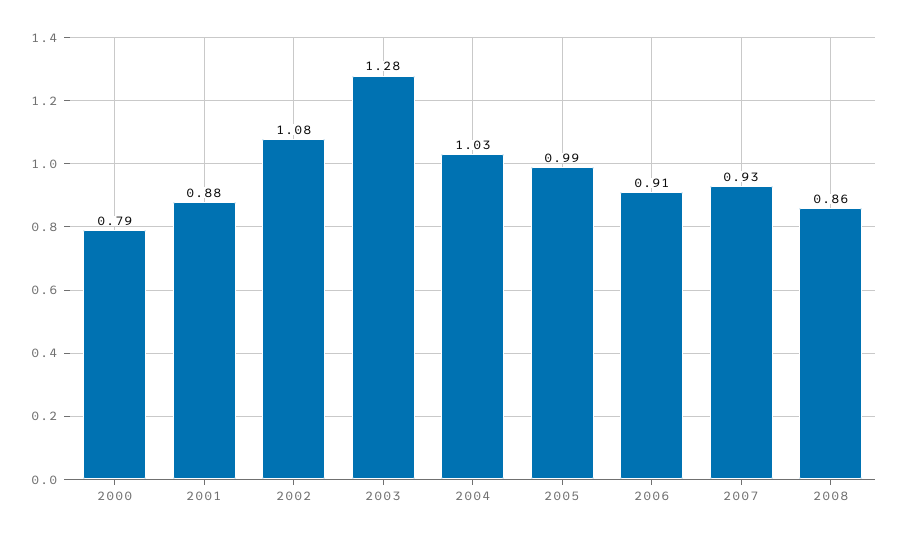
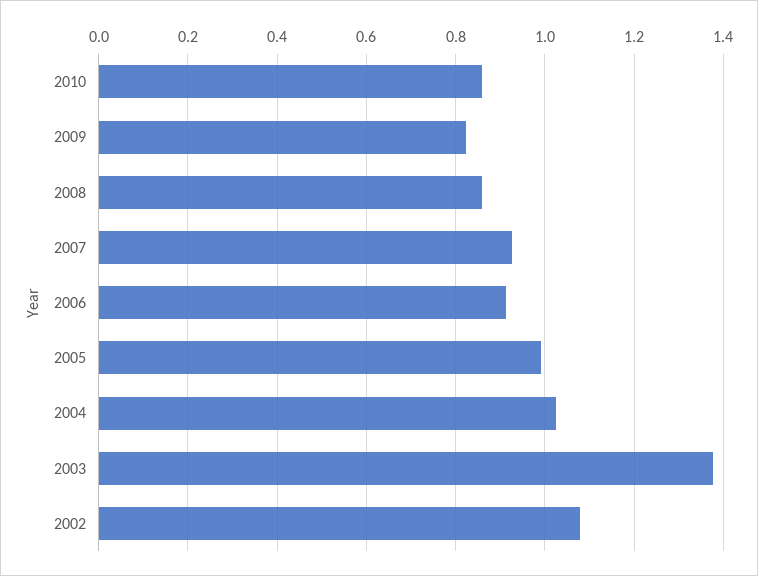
2000: 0.79 -> none
2001: 0.88 -> none
2003: 1.28 -> 1.38
2010: none -> 0.86
2009: none -> 0.82

